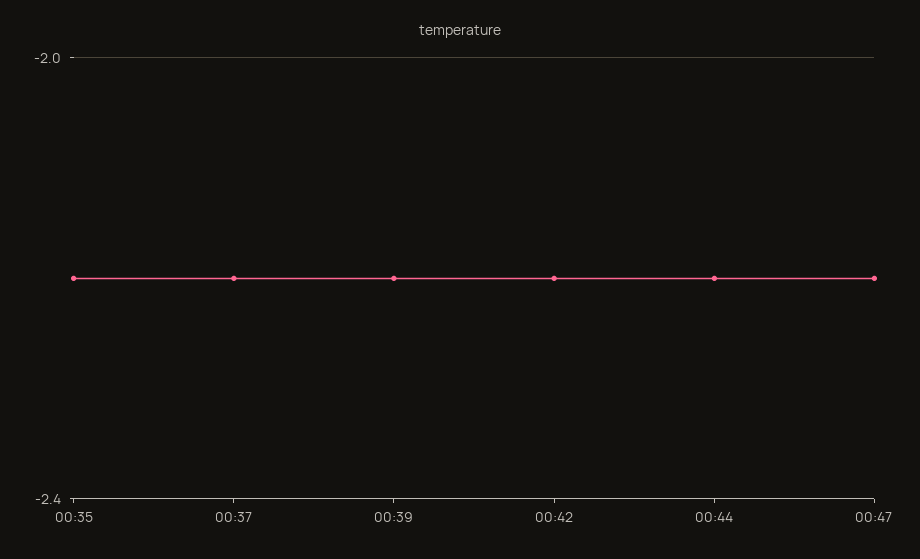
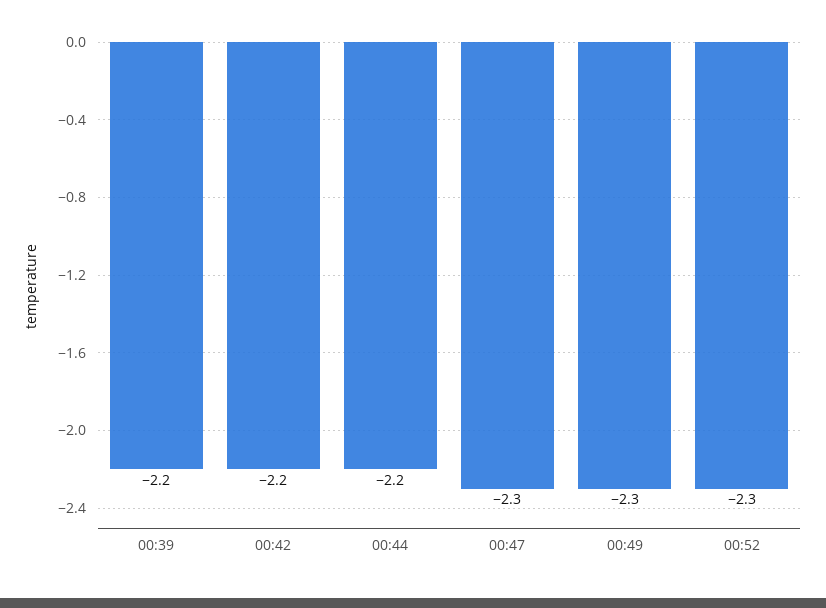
00:35: -2.2 -> none
00:37: -2.2 -> none
00:47: -2.2 -> -2.3
00:49: none -> -2.3
00:52: none -> -2.3

